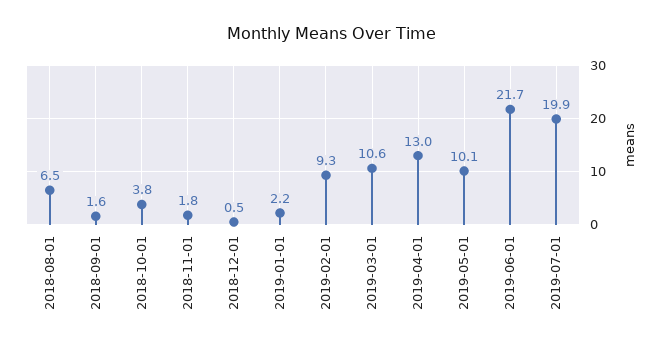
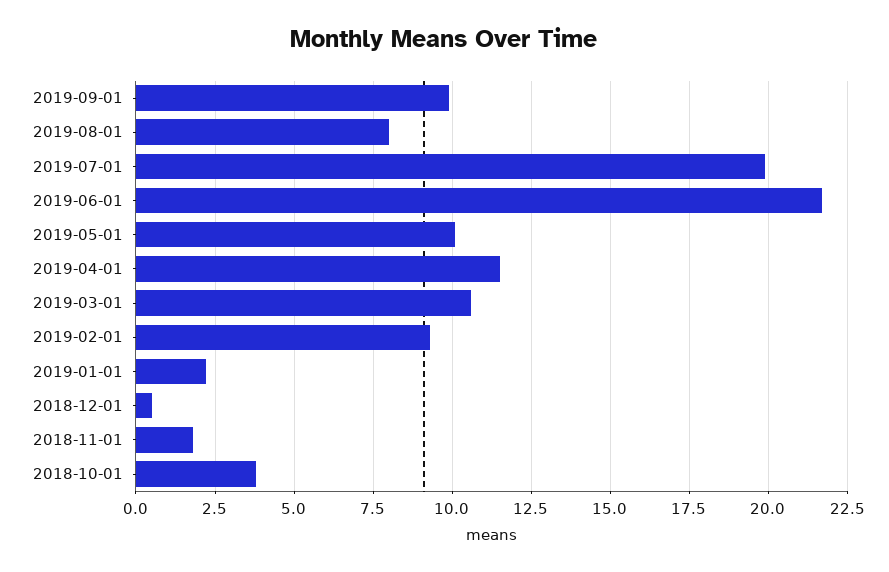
2018-08-01: 6.5 -> none
2018-09-01: 1.6 -> none
2019-04-01: 13 -> 11.5
2019-09-01: none -> 10
2019-08-01: none -> 8

